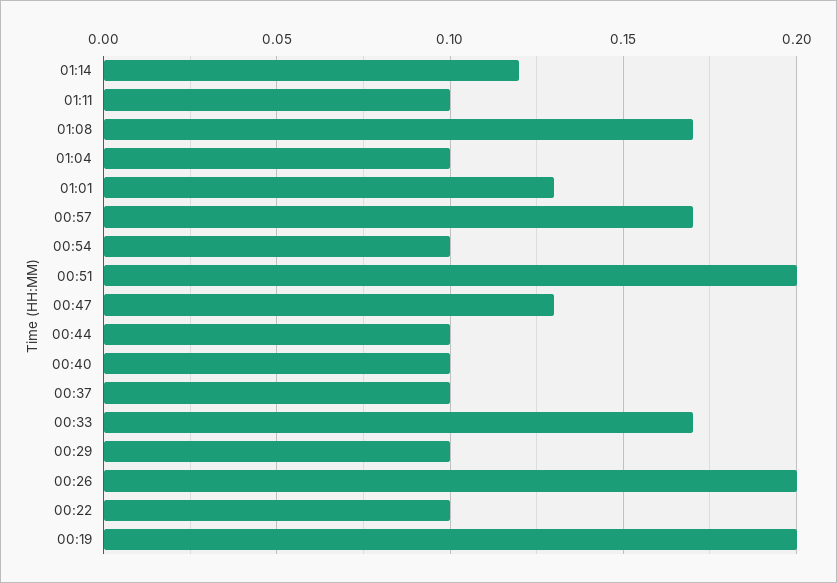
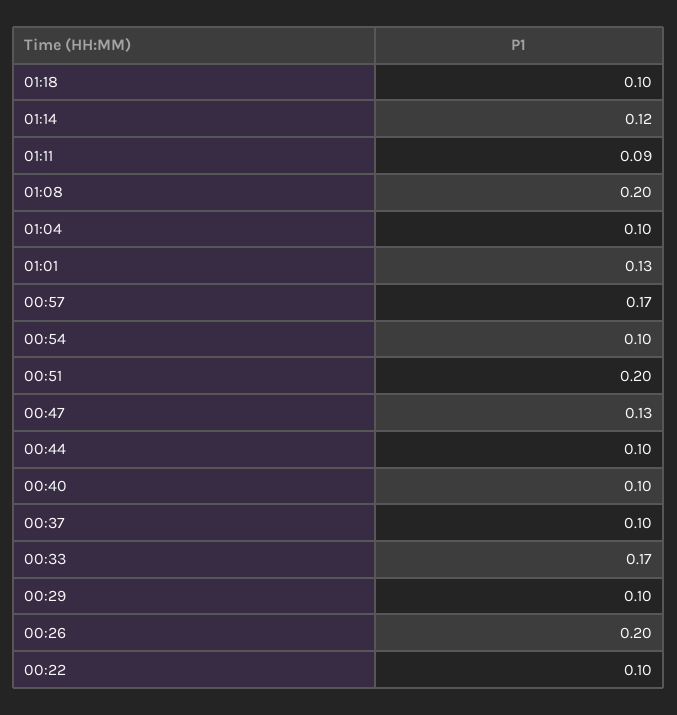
01:11: 0.1 -> 0.09
01:08: 0.17 -> 0.2
00:19: 0.2 -> none
01:18: none -> 0.1

